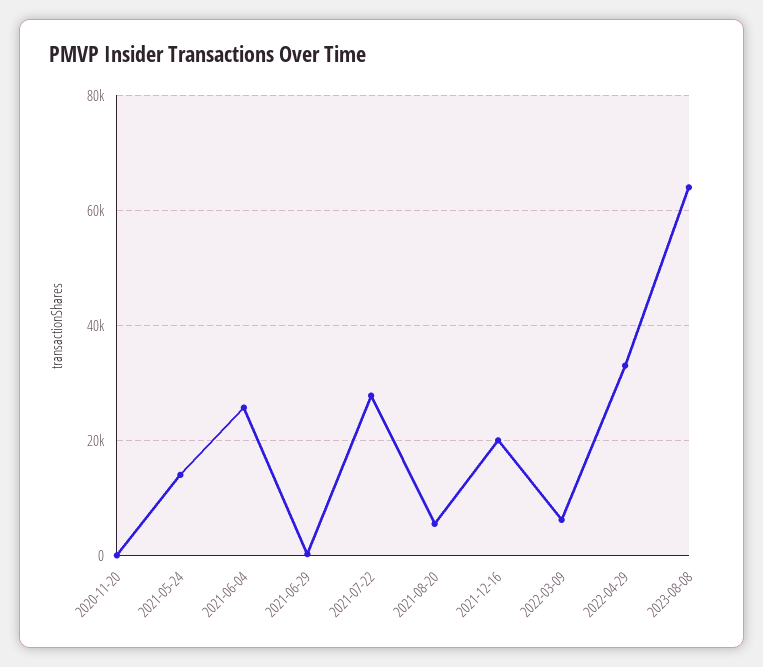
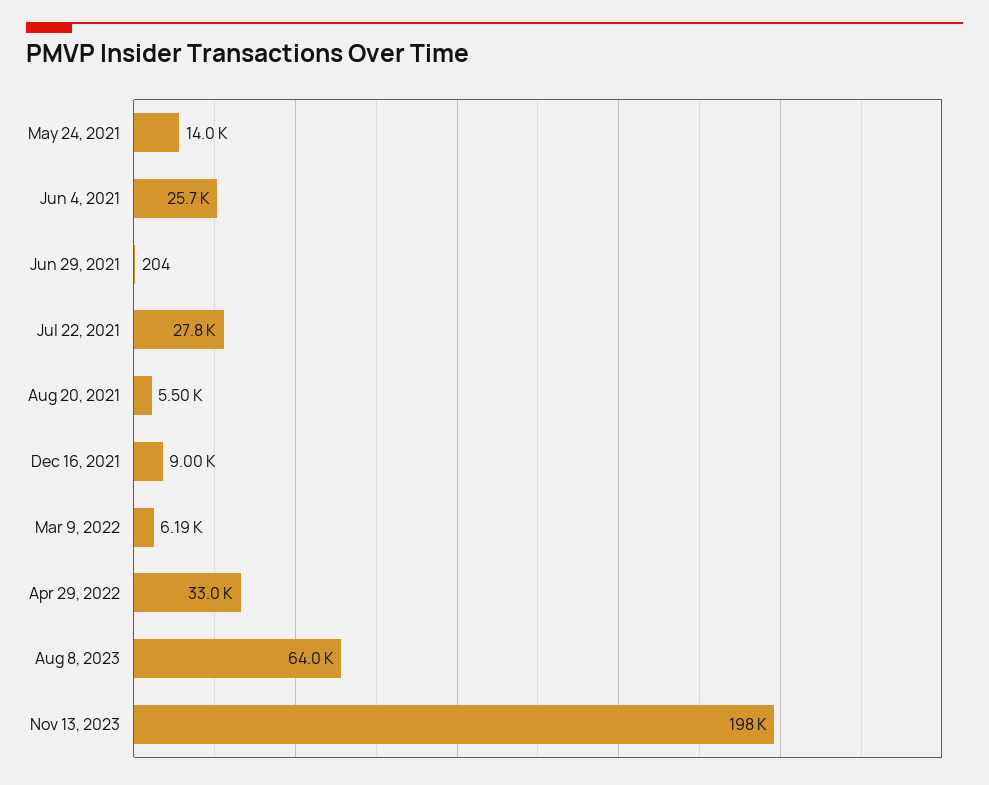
2020-11-20: 0 -> none
2021-12-16: 20000 -> 9000
Nov 13, 2023: none -> 198000

